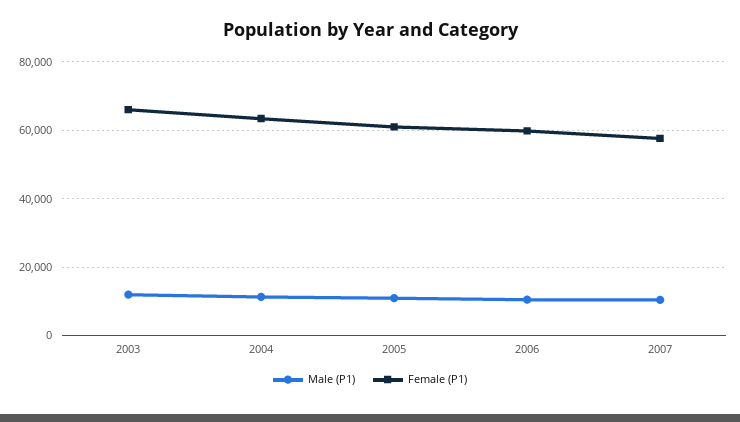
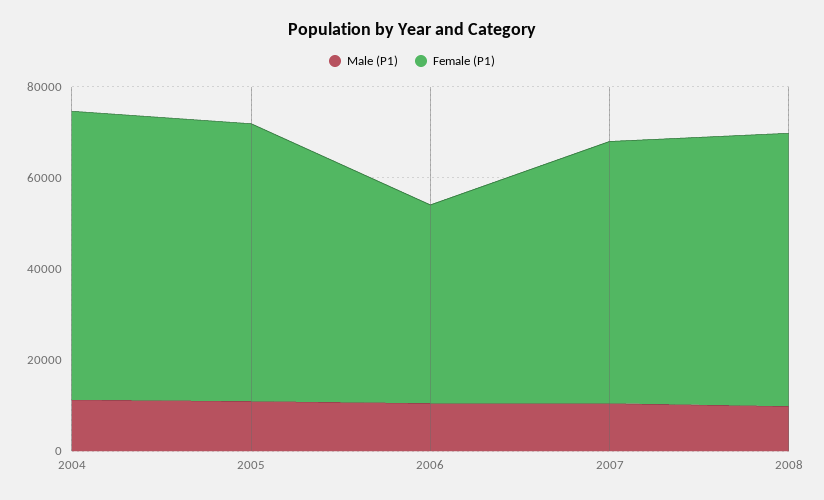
Male (P1), 2003: 12000 -> none
Female (P1), 2003: 66000 -> none
Female (P1), 2006: 60000 -> 45000
Male (P1), 2008: none -> 10000
Female (P1), 2008: none -> 60000

